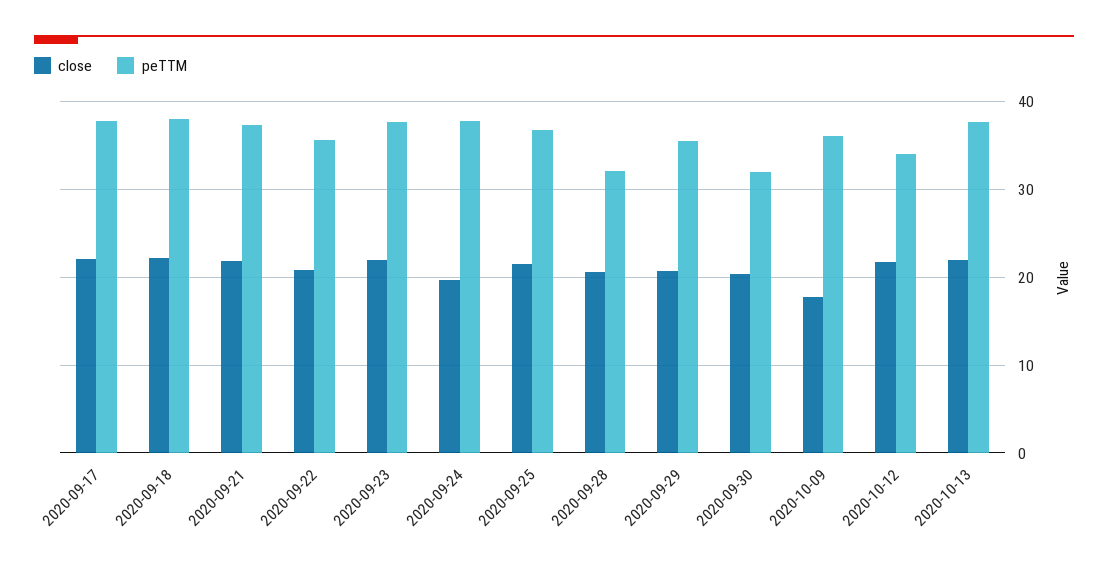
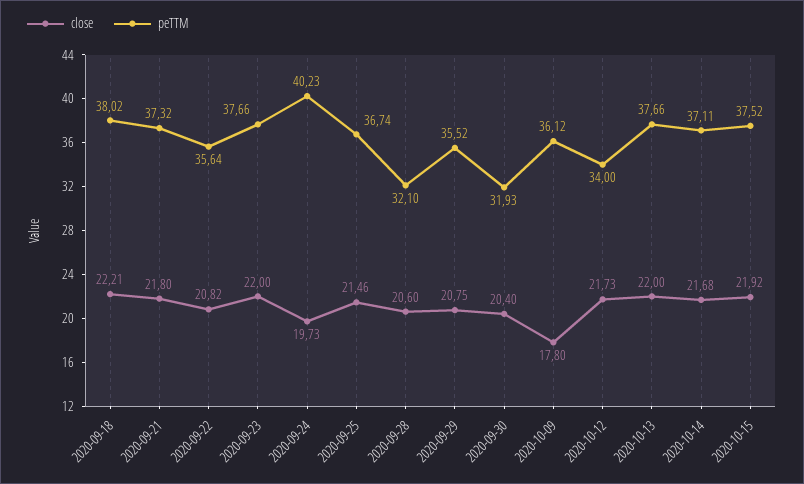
close, 2020-09-17: 22 -> none
peTTM, 2020-09-17: 38 -> none
peTTM, 2020-09-24: 38 -> 40.23
close, 2020-10-14: none -> 21.68
peTTM, 2020-10-14: none -> 37.11
close, 2020-10-15: none -> 21.92
peTTM, 2020-10-15: none -> 37.52

